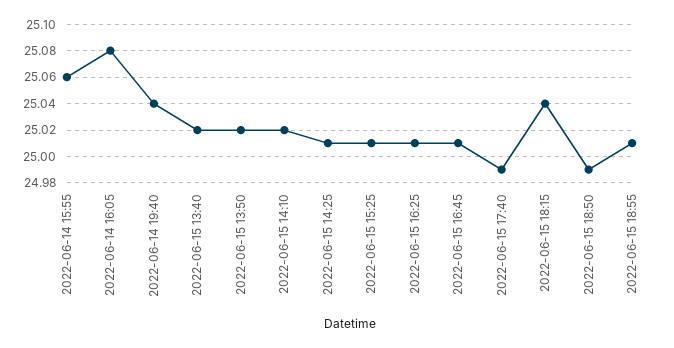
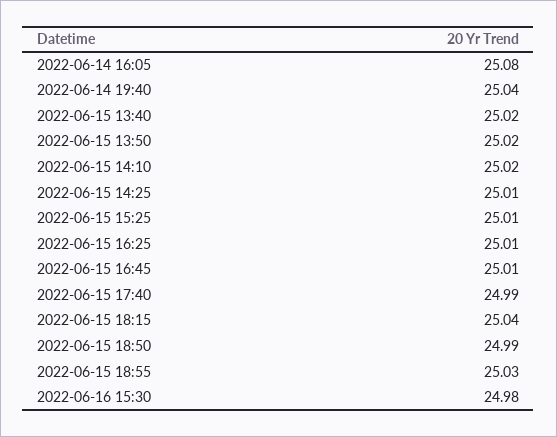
2022-06-14 15:55: 25.06 -> none
2022-06-15 18:55: 25.01 -> 25.03
2022-06-16 15:30: none -> 24.98

